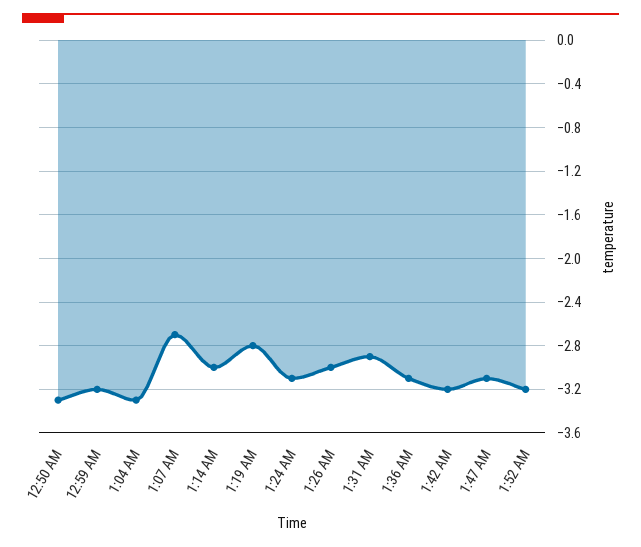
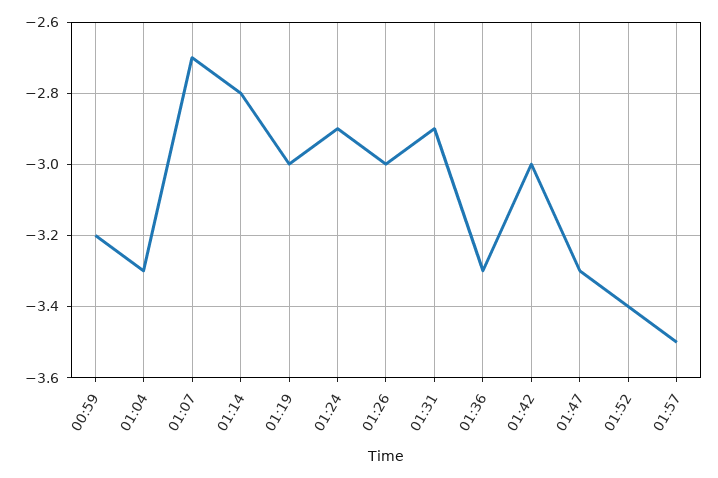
12:50 AM: -3.3 -> none
1:14 AM: -3 -> -2.8
1:19 AM: -2.8 -> -3
1:24 AM: -3.1 -> -2.9
1:36 AM: -3.1 -> -3.3
1:42 AM: -3.2 -> -3
1:47 AM: -3.1 -> -3.3
1:52 AM: -3.2 -> -3.4
01:57: none -> -3.5

